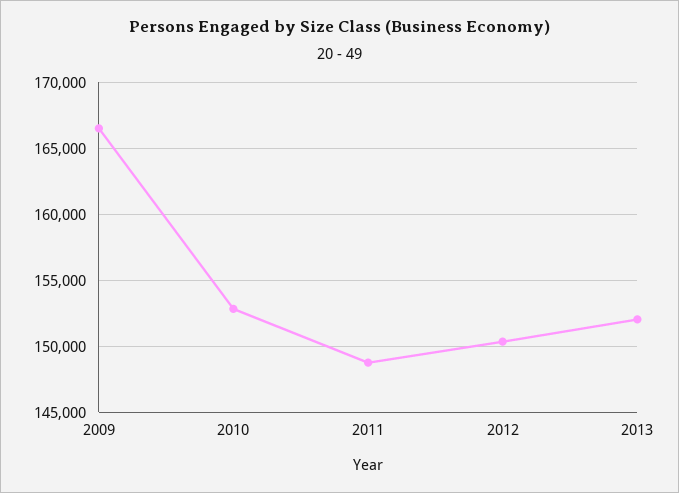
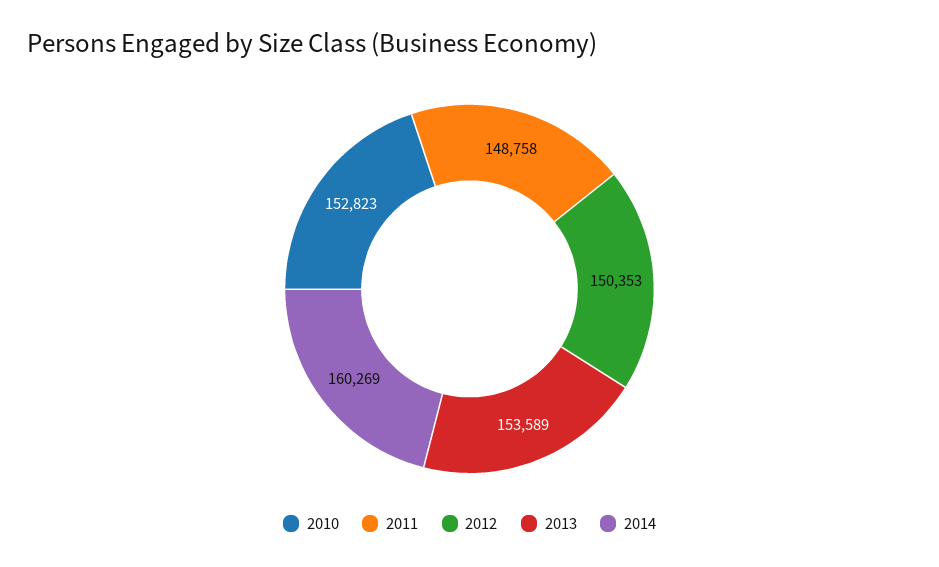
2009: 166500 -> none
2013: 152000 -> 153589
2014: none -> 160269

